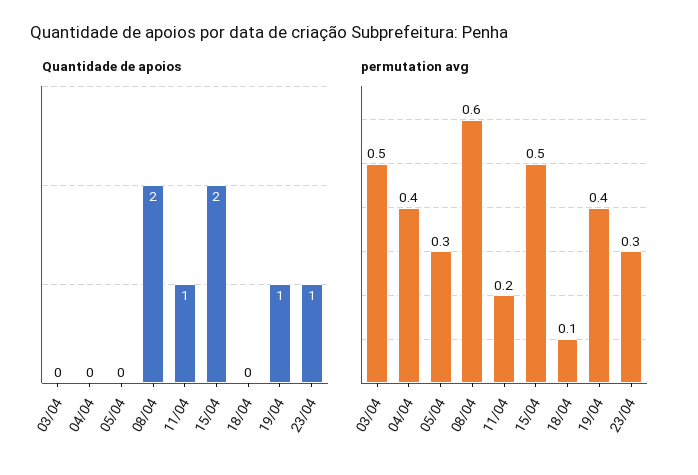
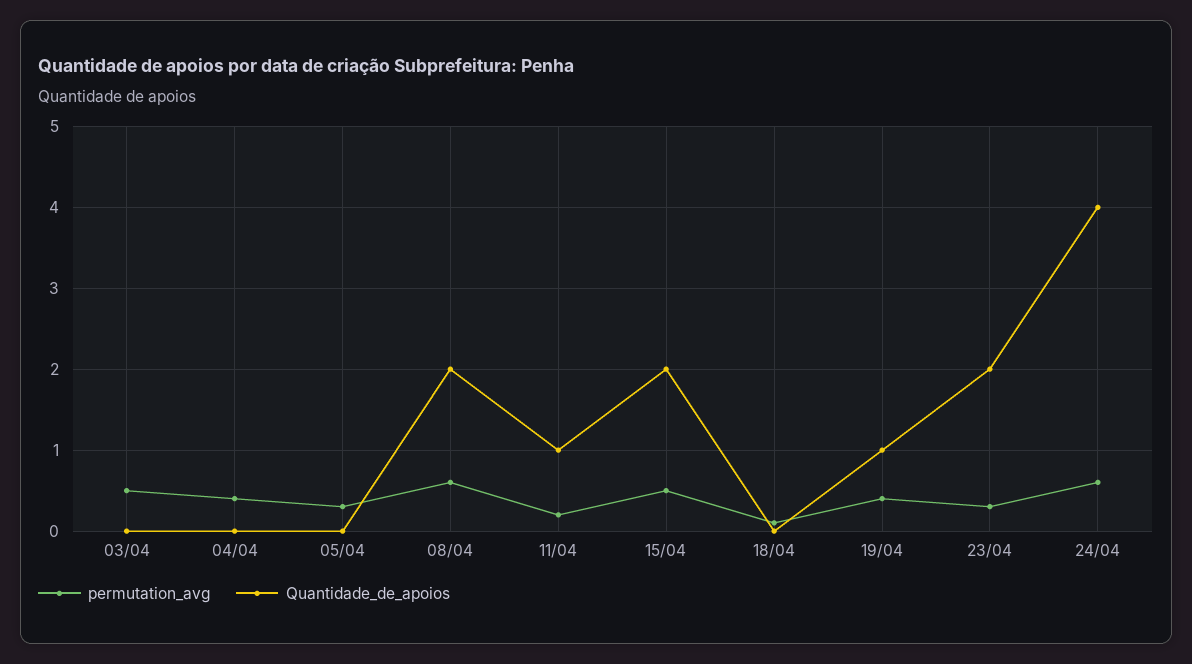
Quantidade de apoios, 23/04: 1 -> 2
permutation avg, 24/04: none -> 0.6
Quantidade de apoios, 24/04: none -> 4

